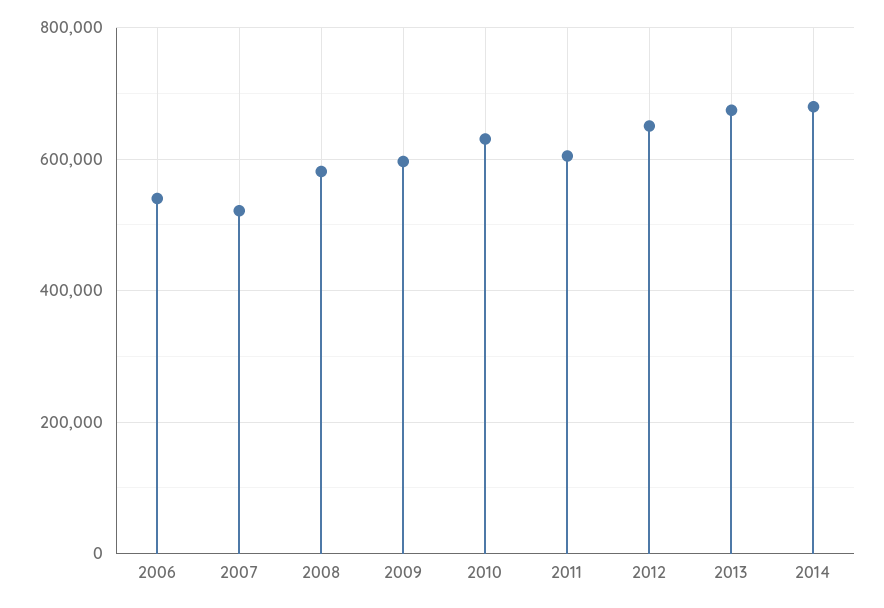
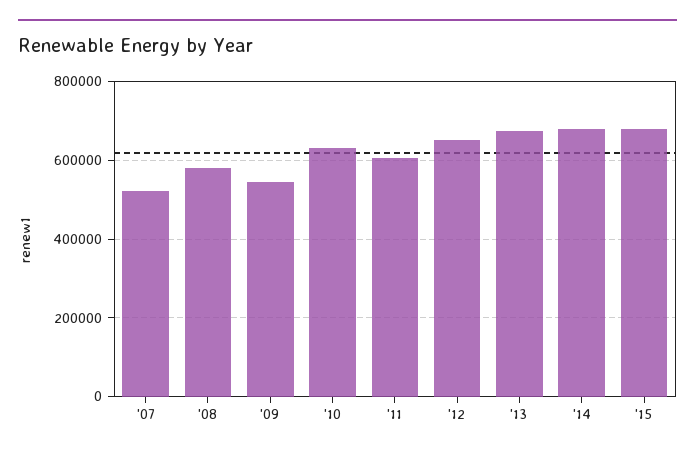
2006: 540000 -> none
2009: 600000 -> 540000
'15: none -> 680000

